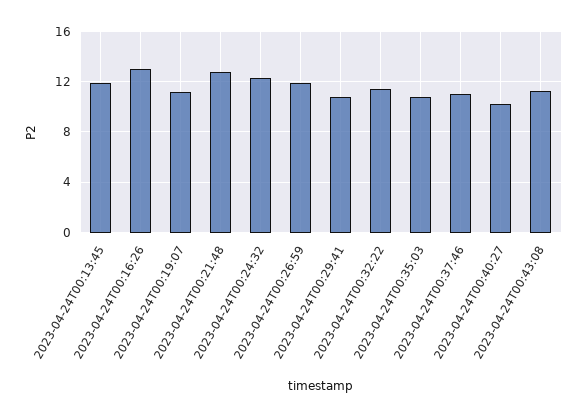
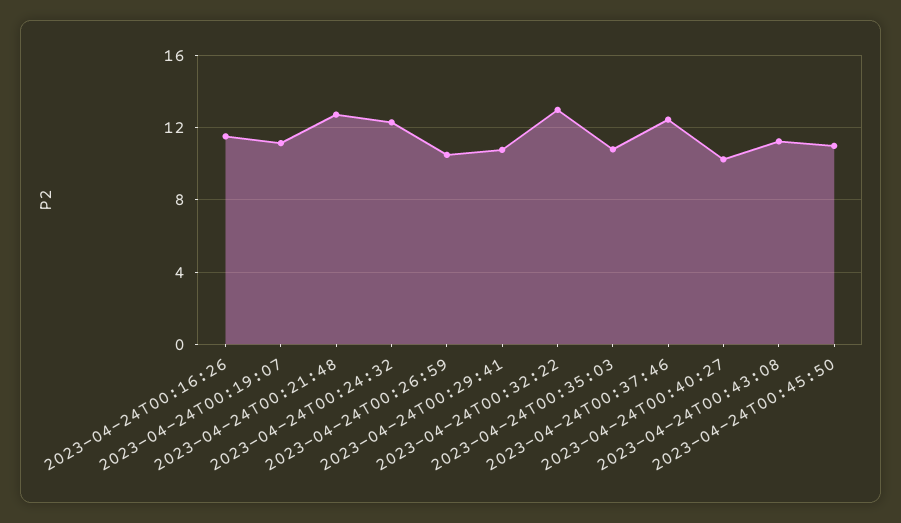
2023-04-24T00:13:45: 12 -> none
2023-04-24T00:16:26: 13 -> 11.5
2023-04-24T00:26:59: 12 -> 10.5
2023-04-24T00:32:22: 11.5 -> 13
2023-04-24T00:37:46: 11 -> 12.5
2023-04-24T00:45:50: none -> 11

